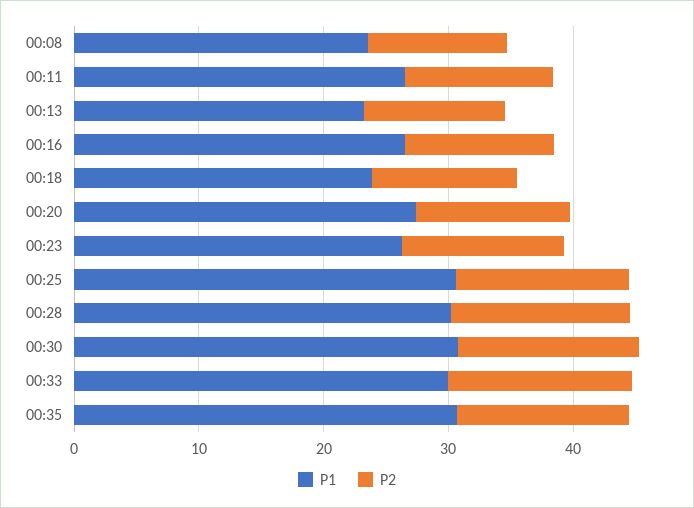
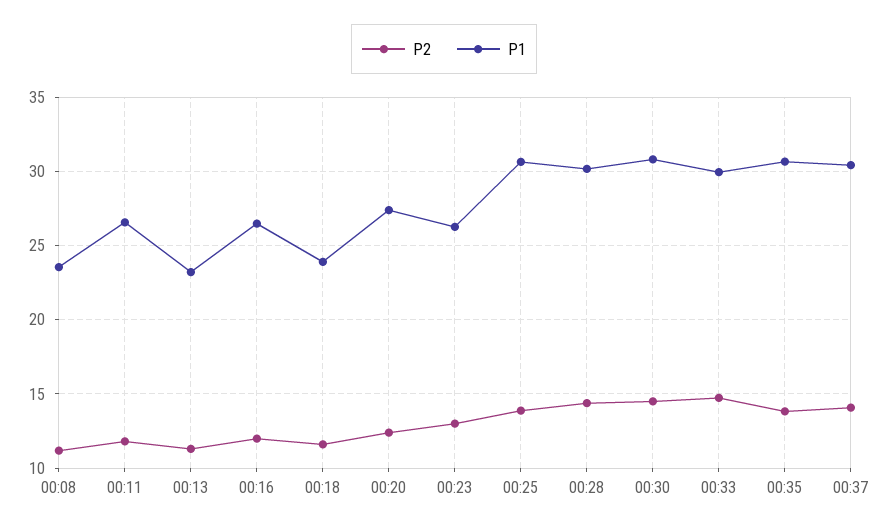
P2, 00:37: none -> 14
P1, 00:37: none -> 30.5

